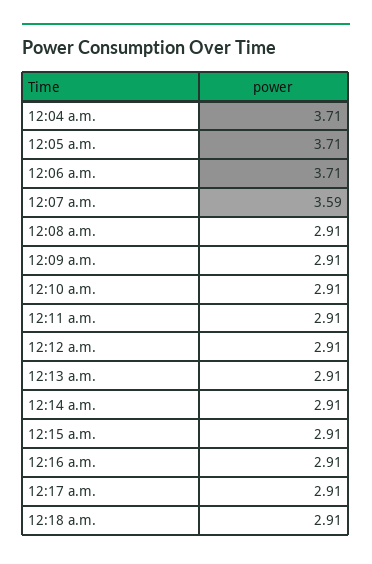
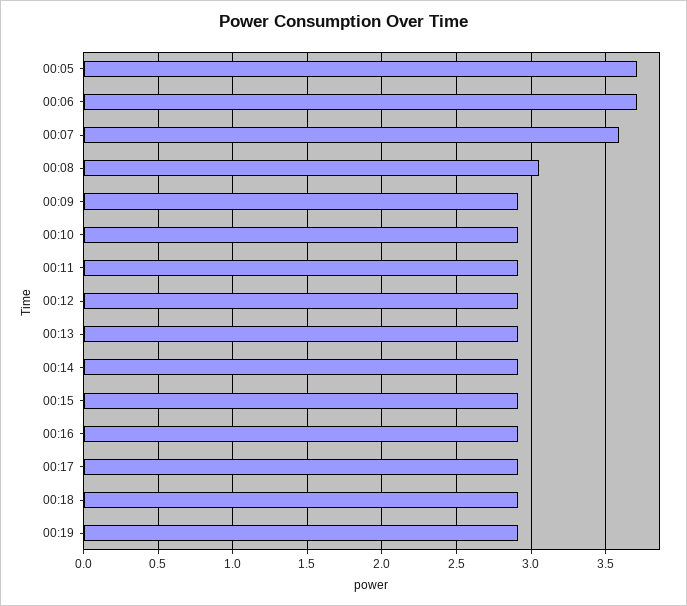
12:04 a.m.: 3.71 -> none
12:08 a.m.: 2.91 -> 3.05
00:19: none -> 2.9

